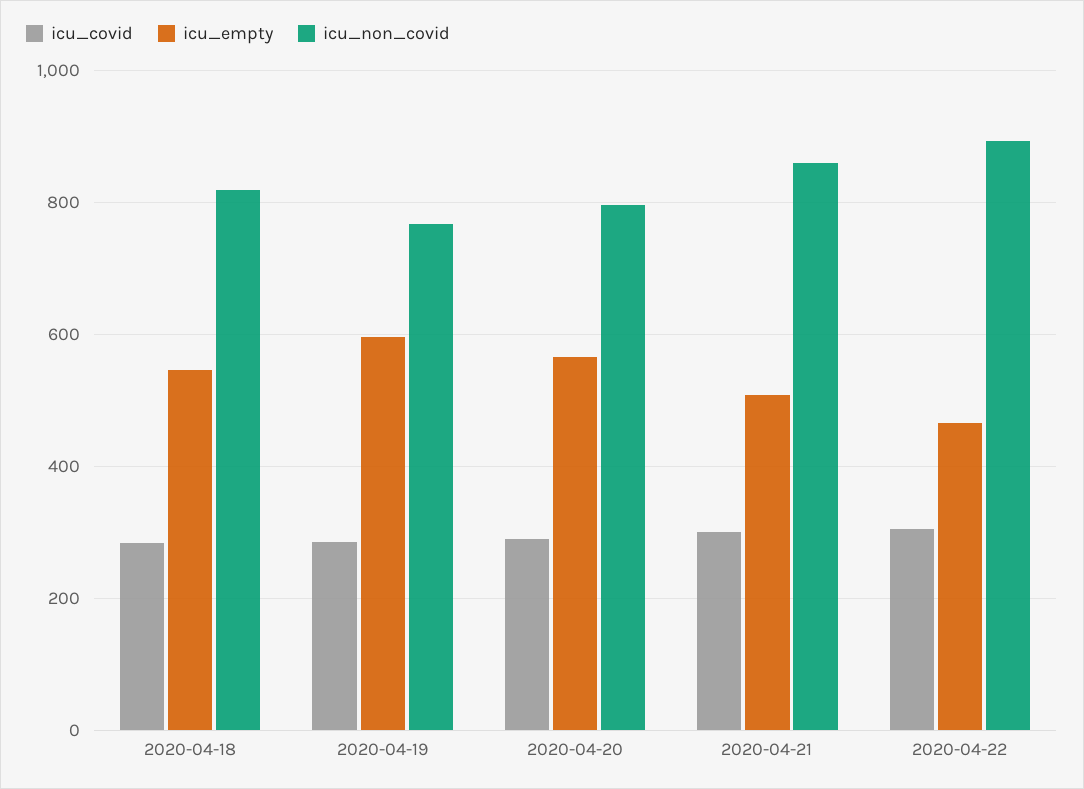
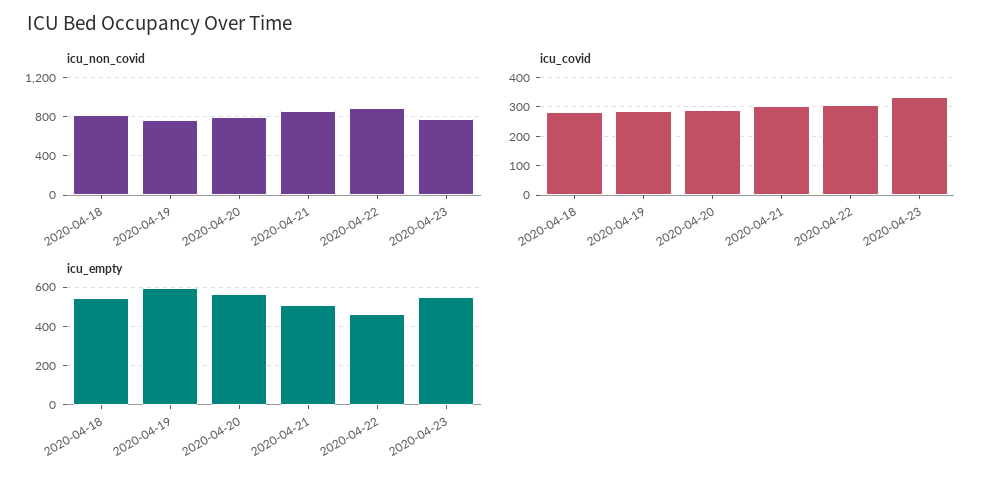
icu_non_covid, 2020-04-23: none -> 800
icu_covid, 2020-04-23: none -> 325
icu_empty, 2020-04-23: none -> 550

